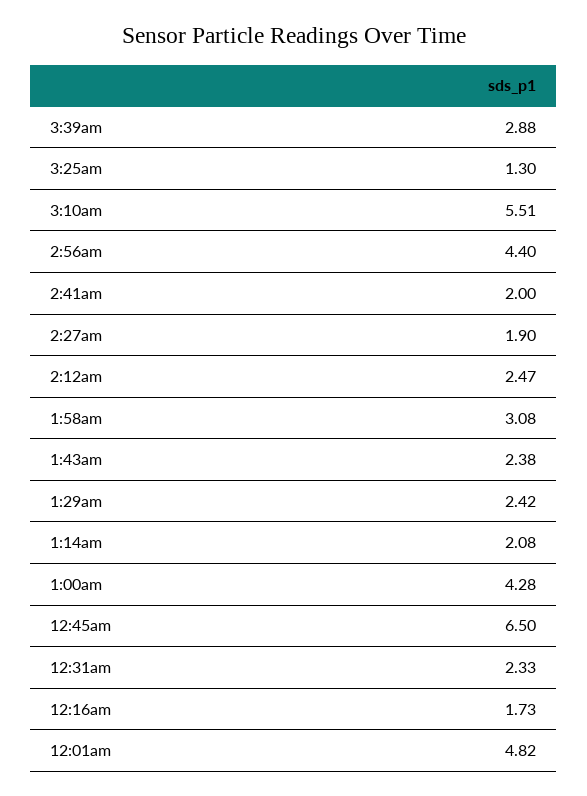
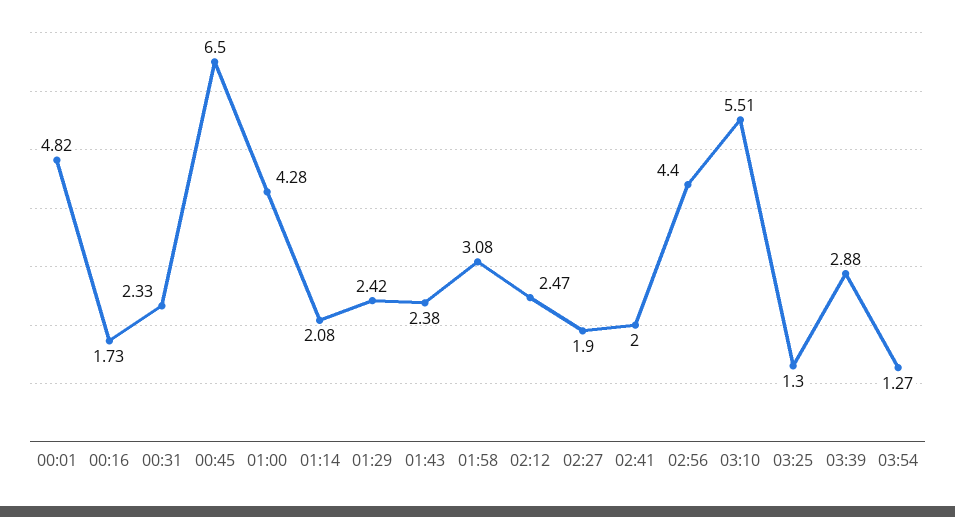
03:54: none -> 1.27

